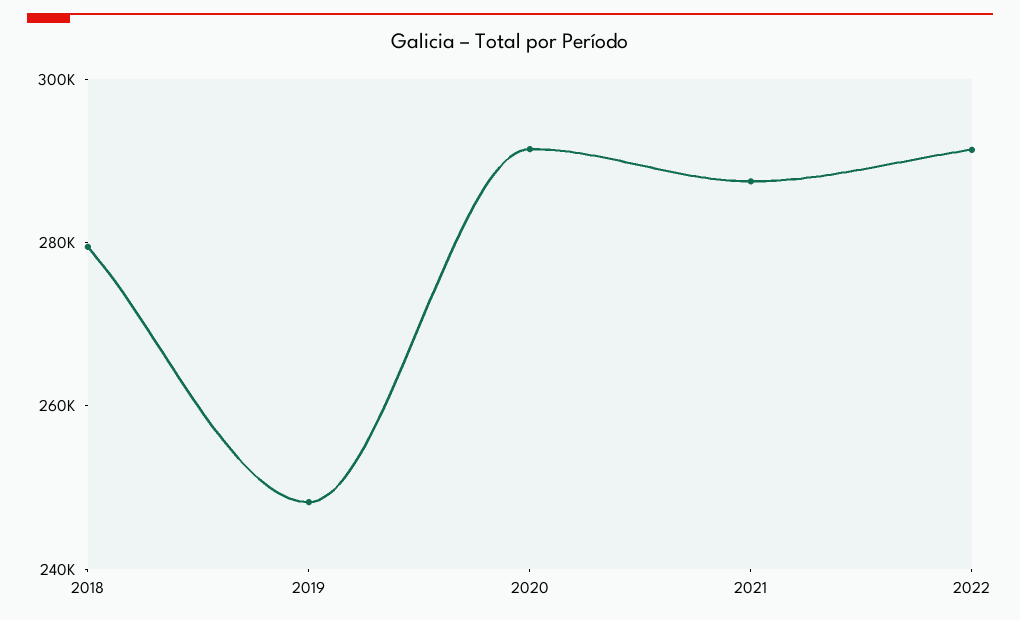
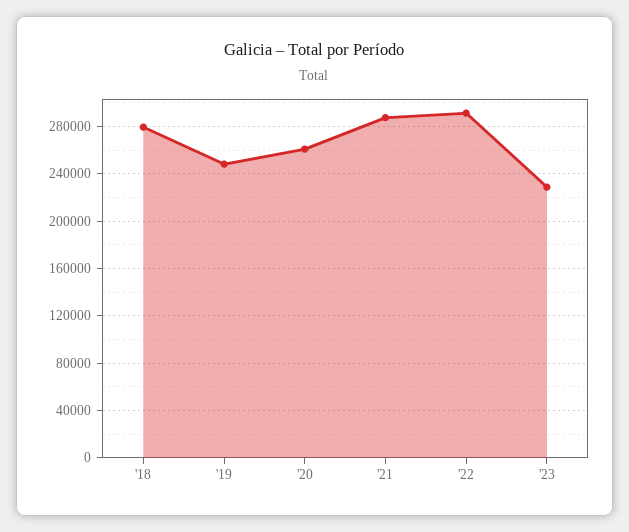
2020: 290000 -> 260000
'23: none -> 230000

